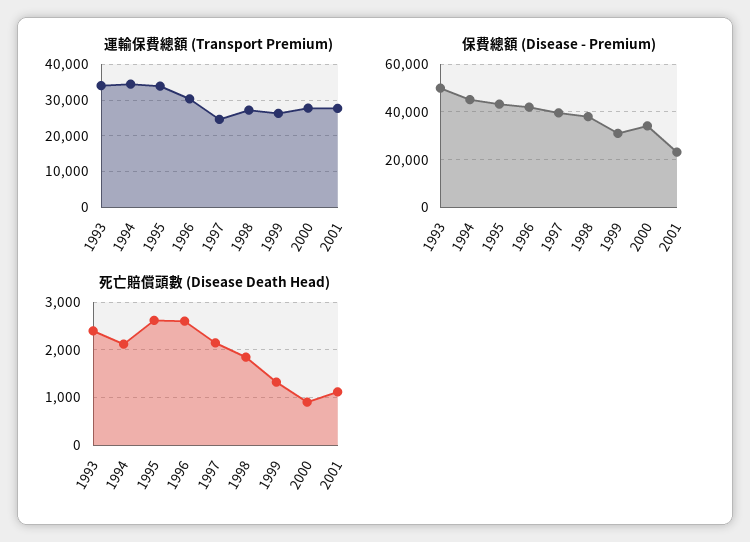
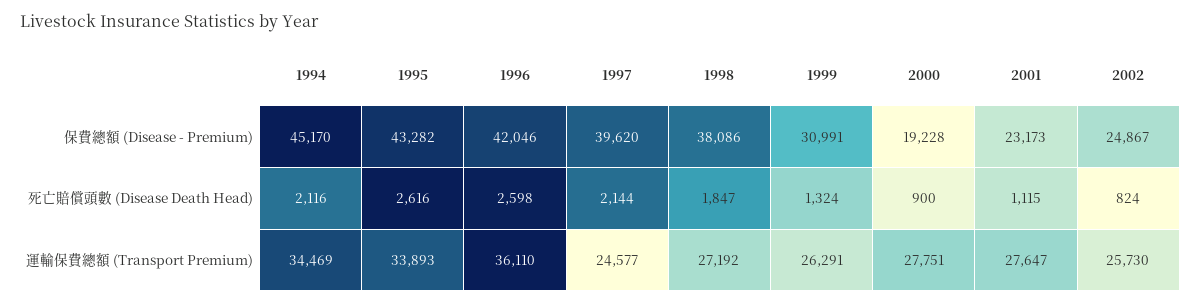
運輸保費總額 (Transport Premium), 1993: 34000 -> none
運輸保費總額 (Transport Premium), 1996: 30000 -> 36110
保費總額 (Disease - Premium), 1993: 50000 -> none
保費總額 (Disease - Premium), 2000: 35000 -> 19228
死亡賠償頭數 (Disease Death Head), 1993: 2400 -> none
保費總額 (Disease - Premium), 2002: none -> 24867
死亡賠償頭數 (Disease Death Head), 2002: none -> 824
運輸保費總額 (Transport Premium), 2002: none -> 25730

